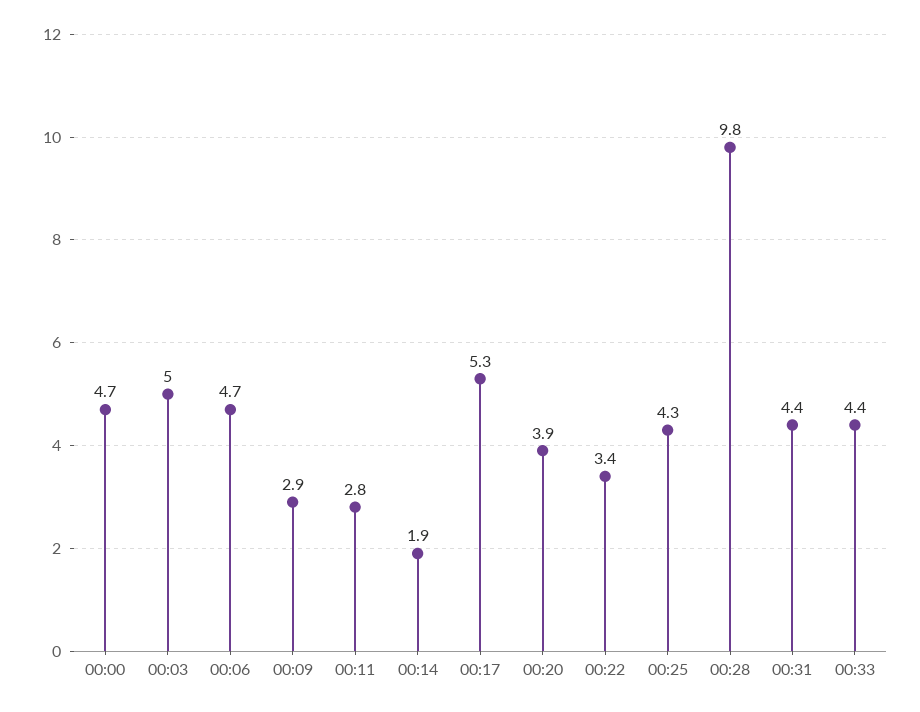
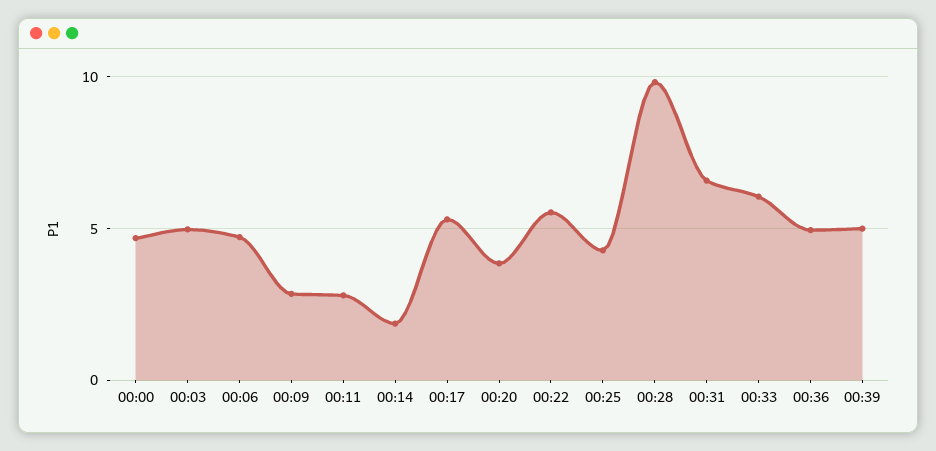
00:22: 3.4 -> 5.5
00:31: 4.4 -> 6.5
00:33: 4.4 -> 6
00:36: none -> 5
00:39: none -> 5

